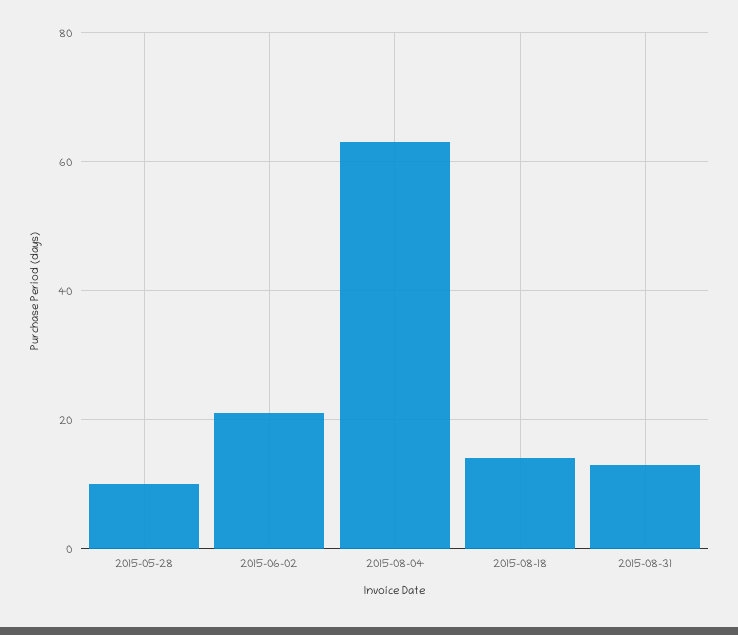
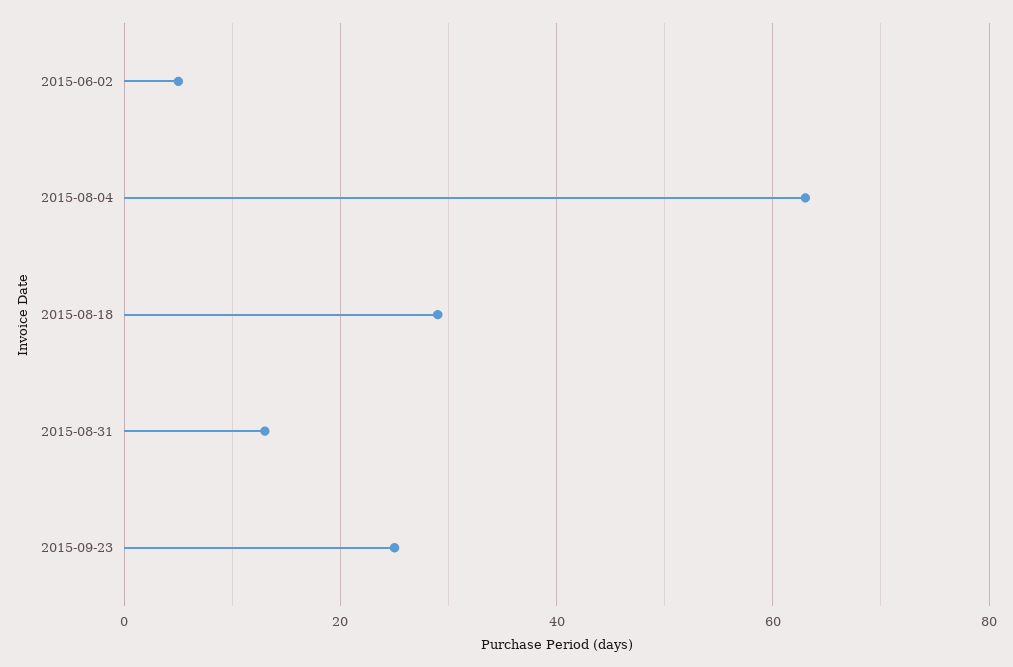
2015-05-28: 10 -> none
2015-06-02: 20 -> 5
2015-08-18: 15 -> 30
2015-09-23: none -> 25

